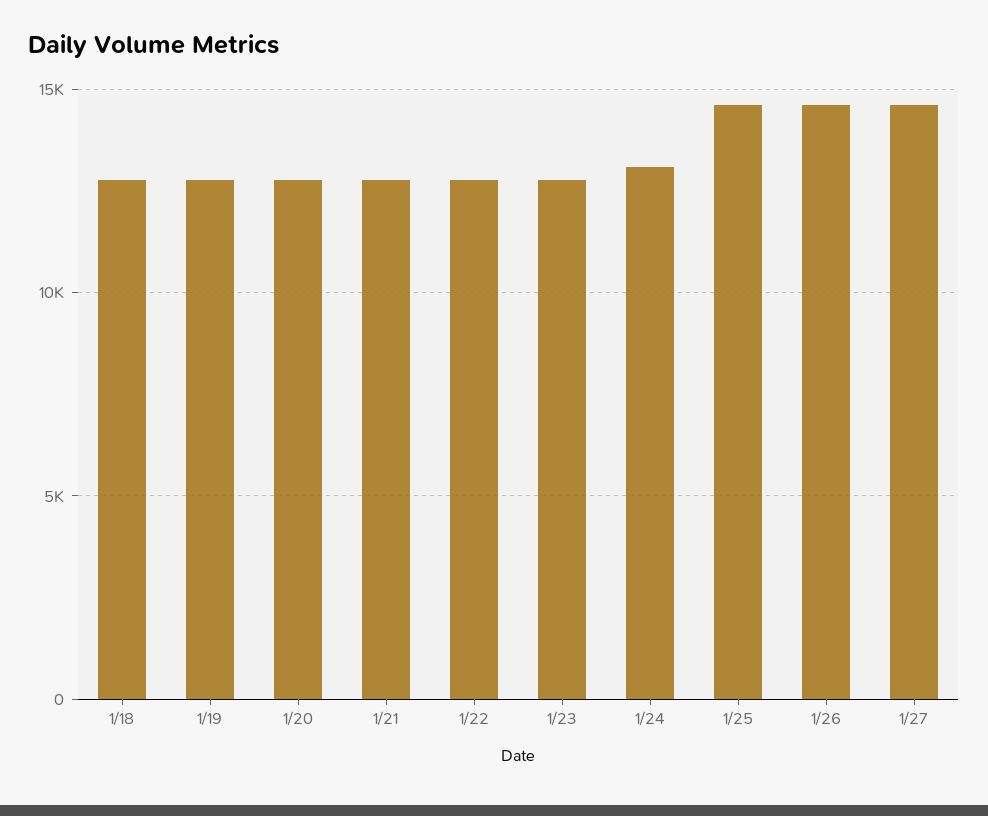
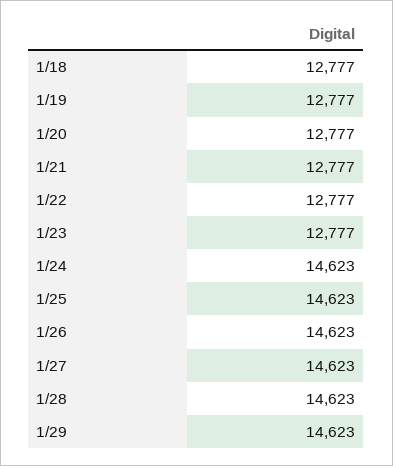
1/24: 13000 -> 14623
1/28: none -> 14623
1/29: none -> 14623

